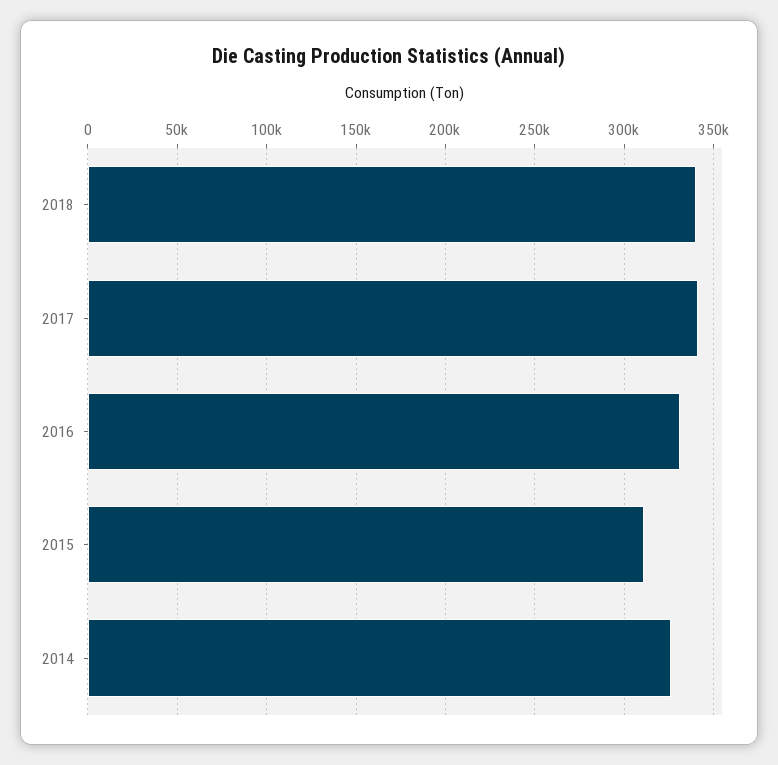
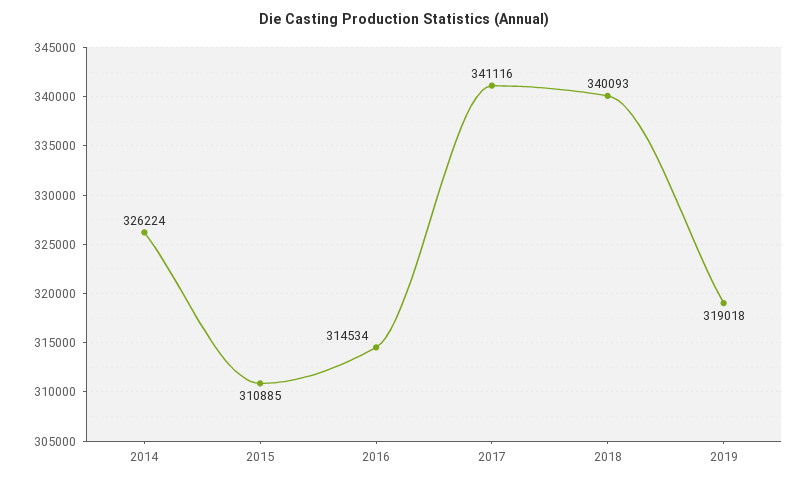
2016: 330000 -> 314534
2019: none -> 319018

